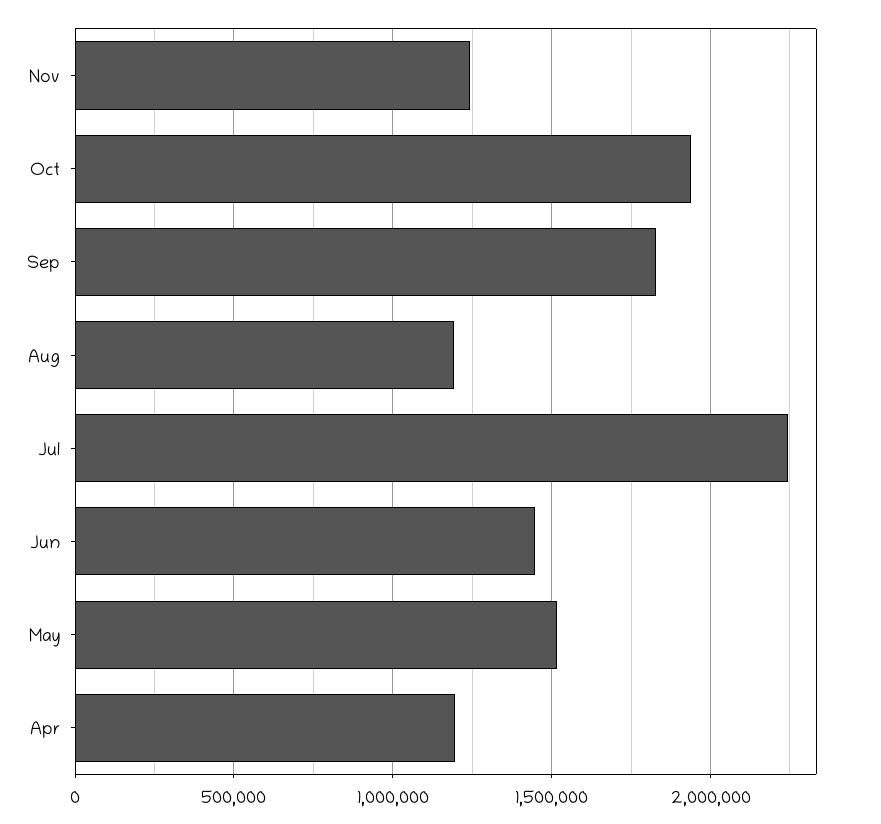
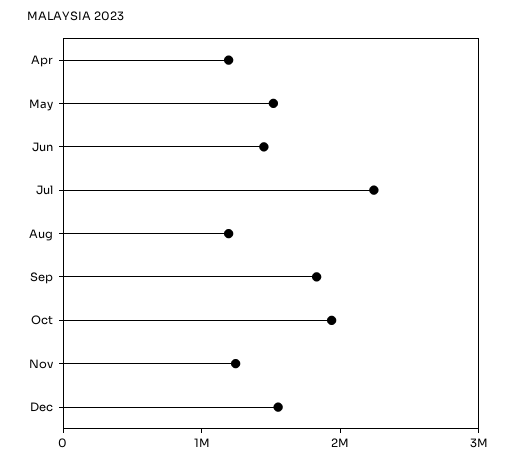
Dec: none -> 1600000

